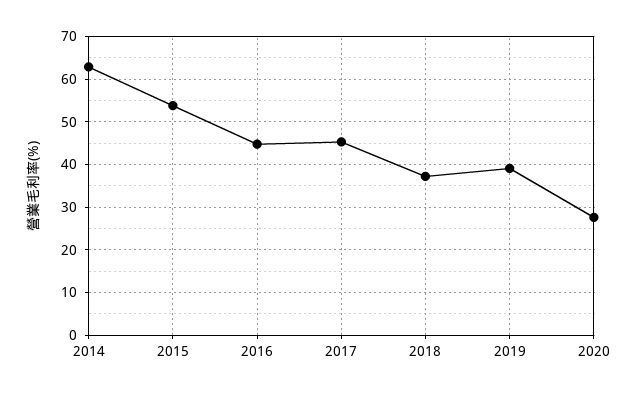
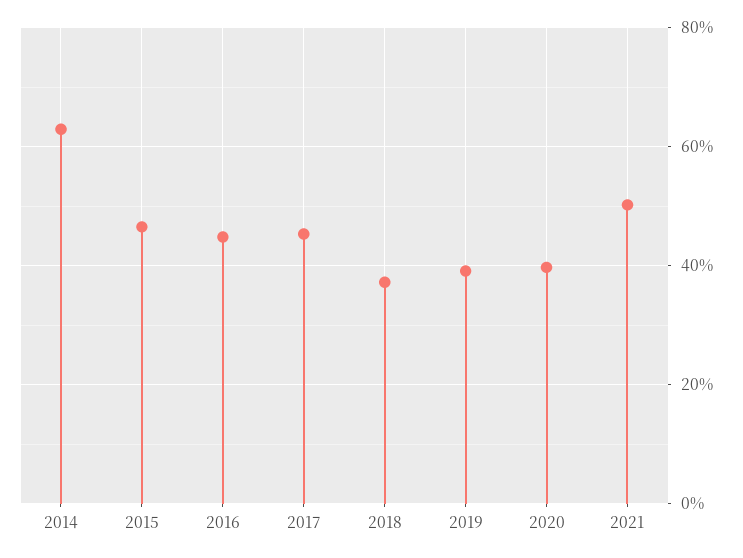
2015: 54 -> 46
2020: 28 -> 40
2021: none -> 50

